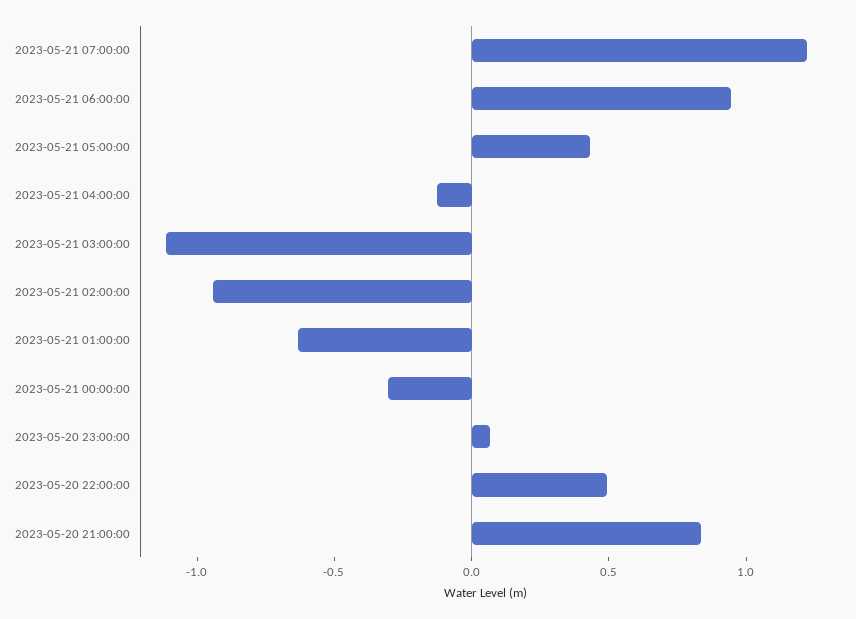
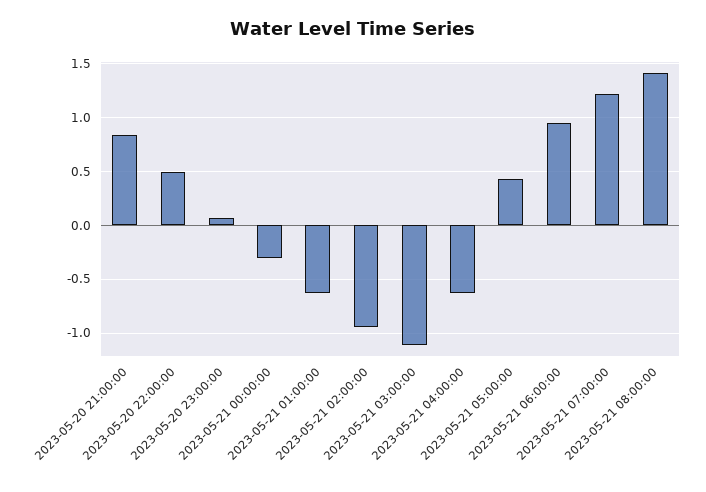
2023-05-21 04:00:00: -0.1 -> -0.6
2023-05-21 08:00:00: none -> 1.4

